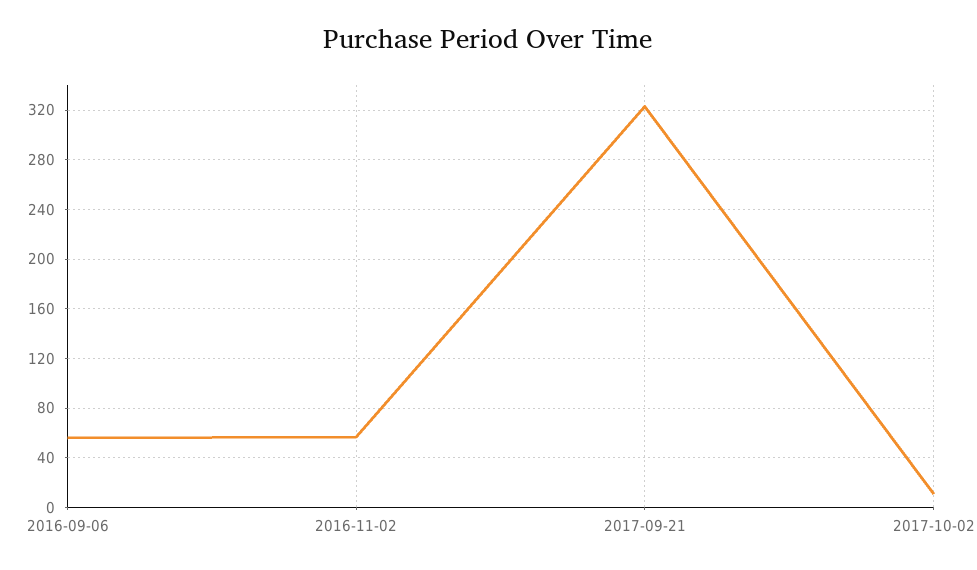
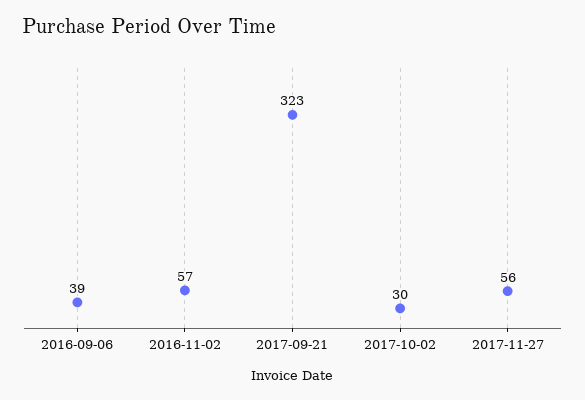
2016-09-06: 55 -> 39
2017-10-02: 10 -> 30
2017-11-27: none -> 56

